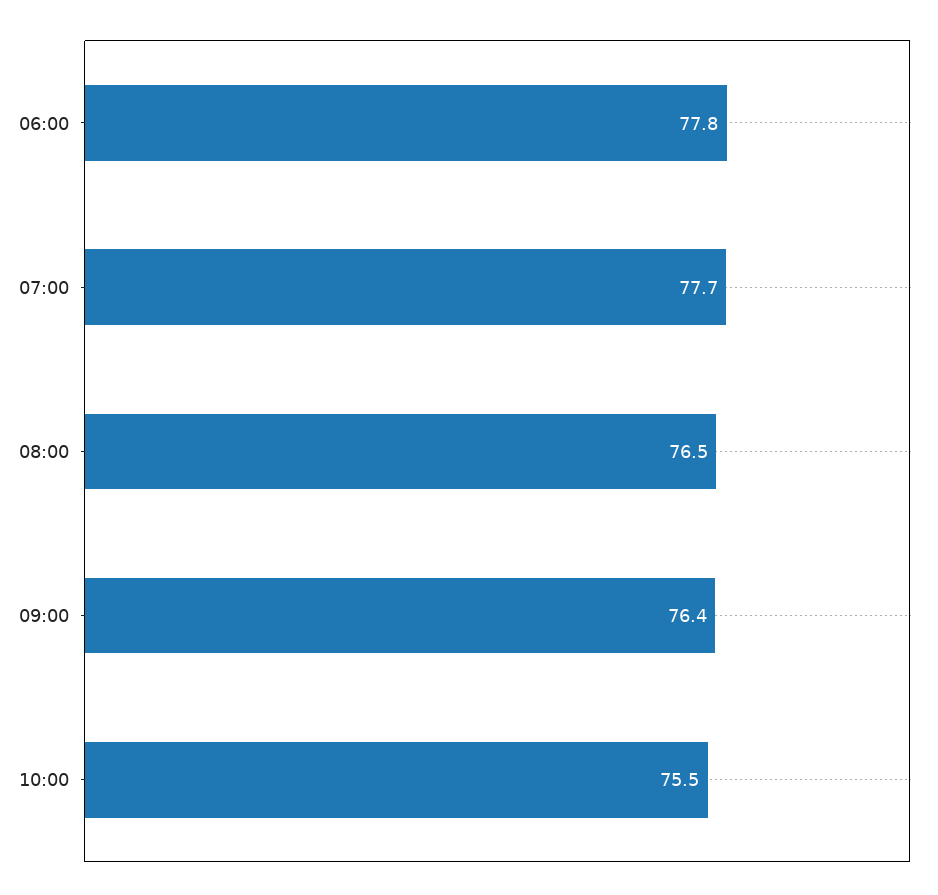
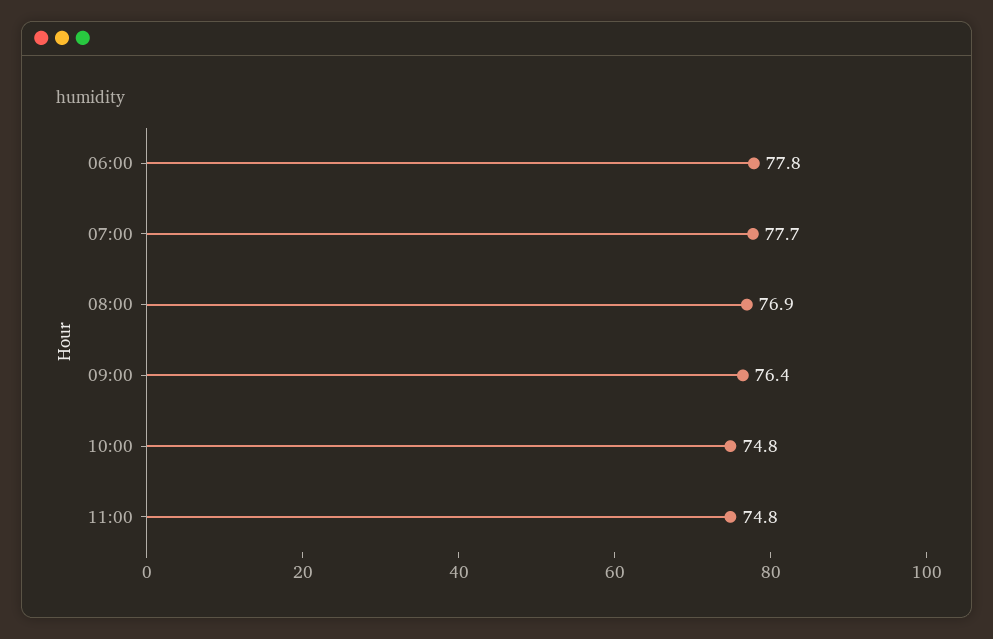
08:00: 76.5 -> 76.9
10:00: 75.5 -> 74.8
11:00: none -> 74.8

